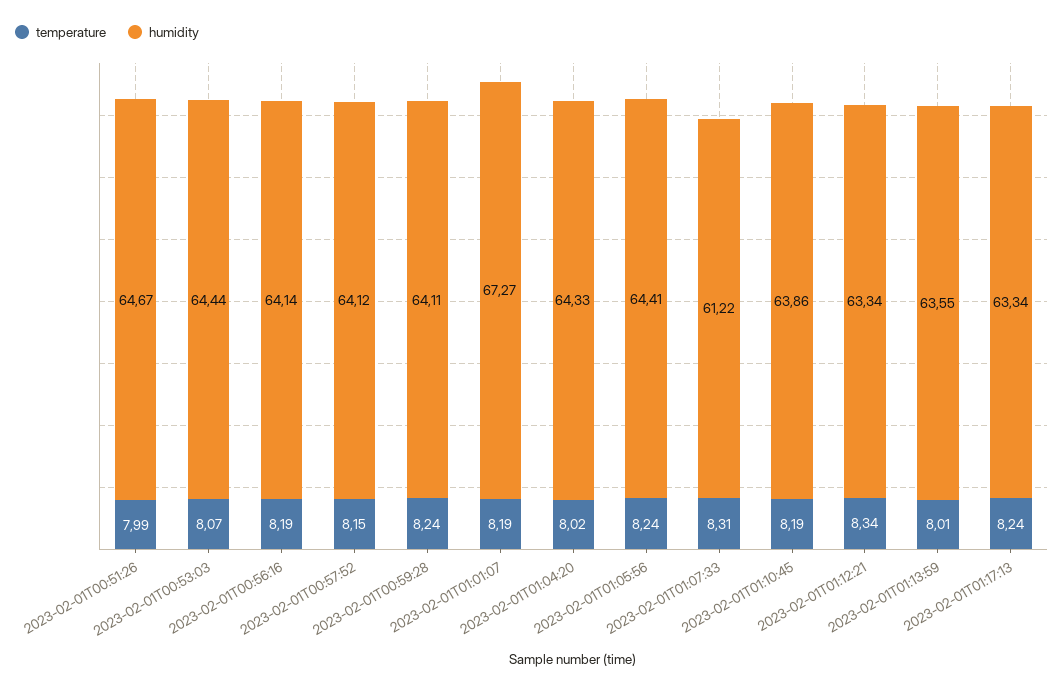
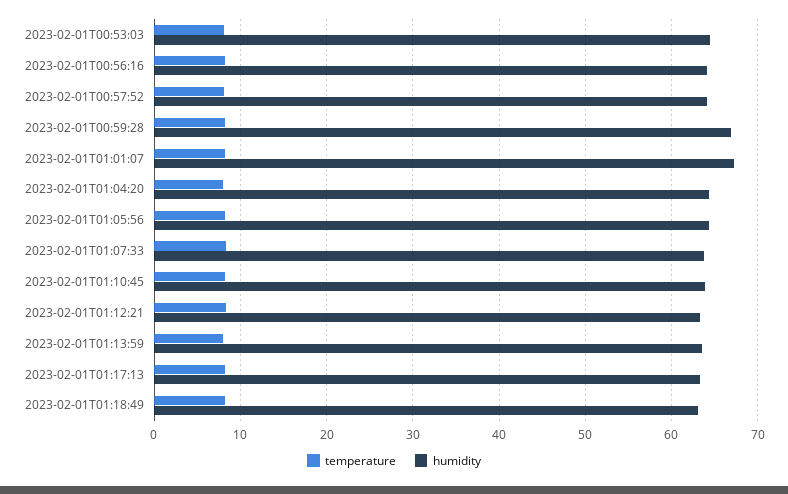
temperature, 2023-02-01T00:51:26: 7.99 -> none
humidity, 2023-02-01T00:51:26: 64.67 -> none
humidity, 2023-02-01T00:59:28: 64.11 -> 67
humidity, 2023-02-01T01:07:33: 61.22 -> 64
temperature, 2023-02-01T01:18:49: none -> 8
humidity, 2023-02-01T01:18:49: none -> 63

